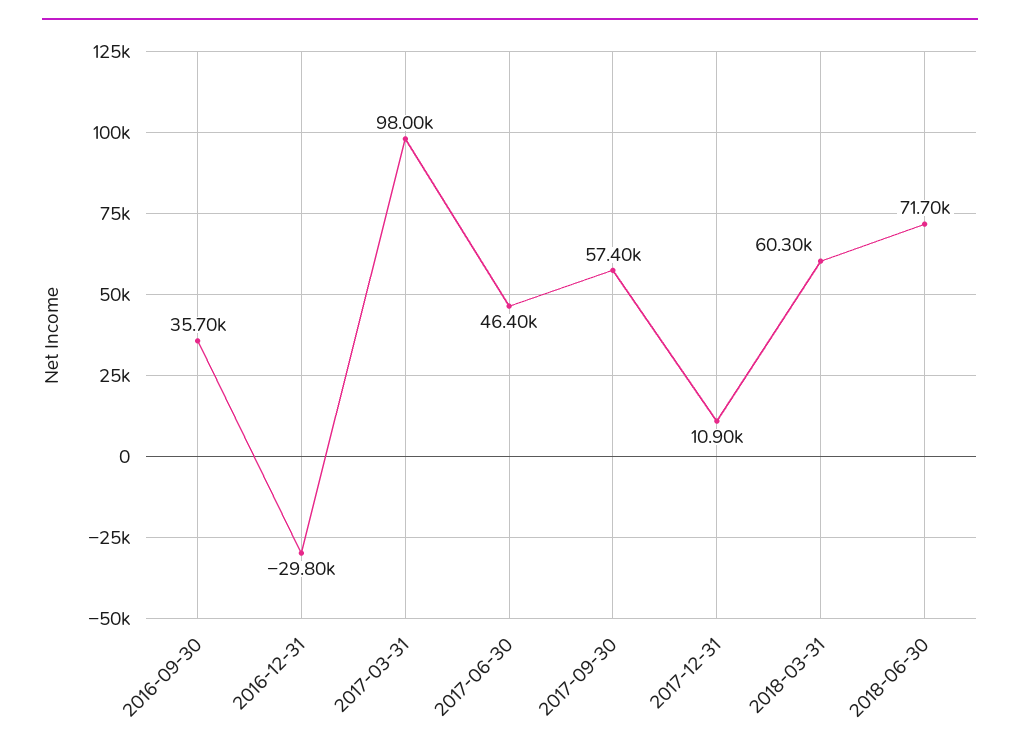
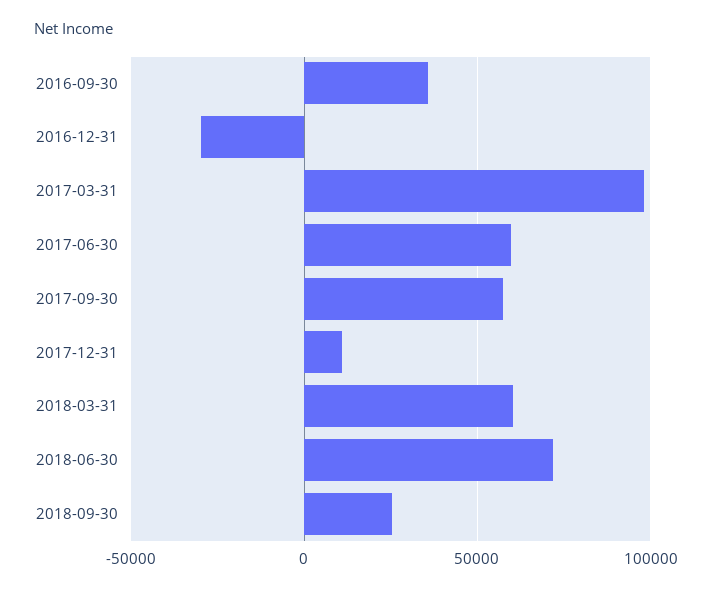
2017-06-30: 46400 -> 60000
2018-09-30: none -> 25000

